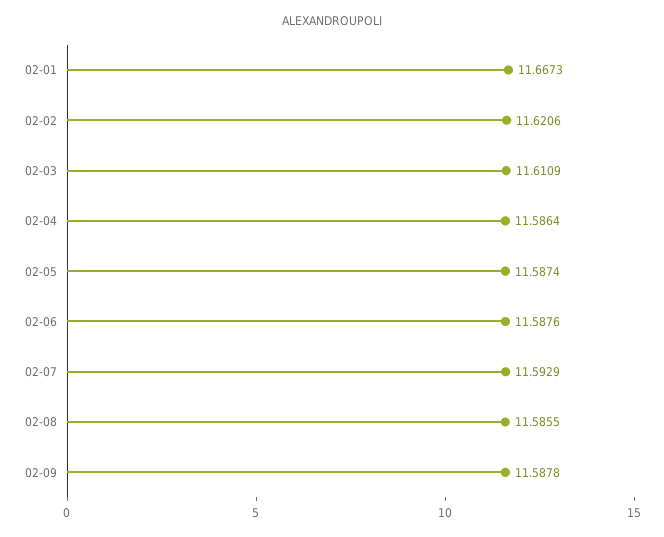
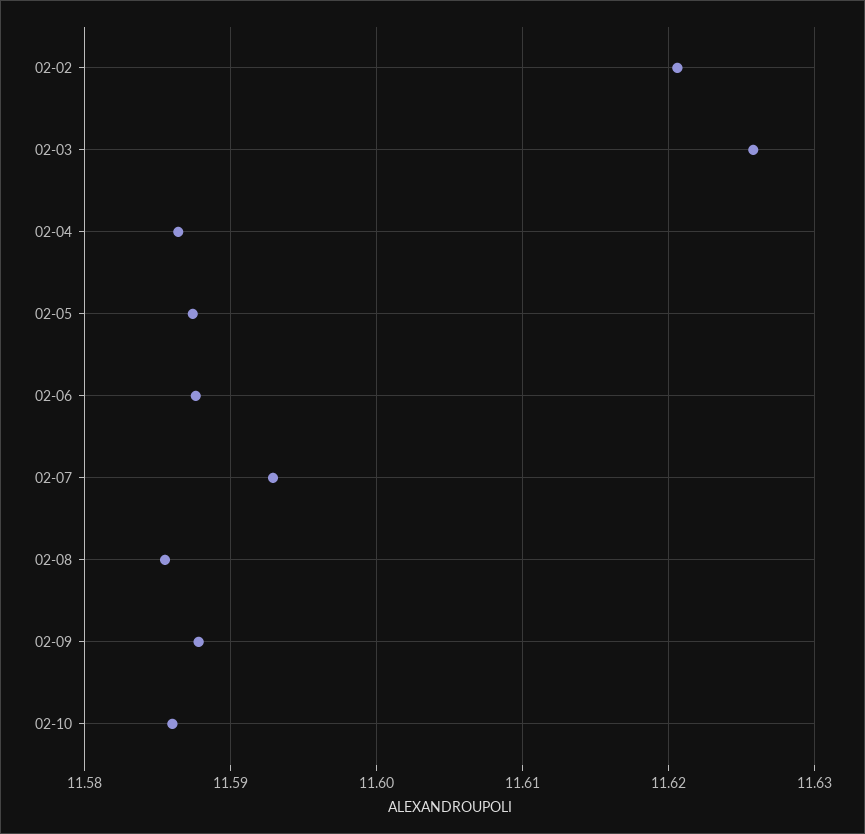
02-01: 11.6673 -> none
02-03: 11.6109 -> 11.626
02-10: none -> 11.586

